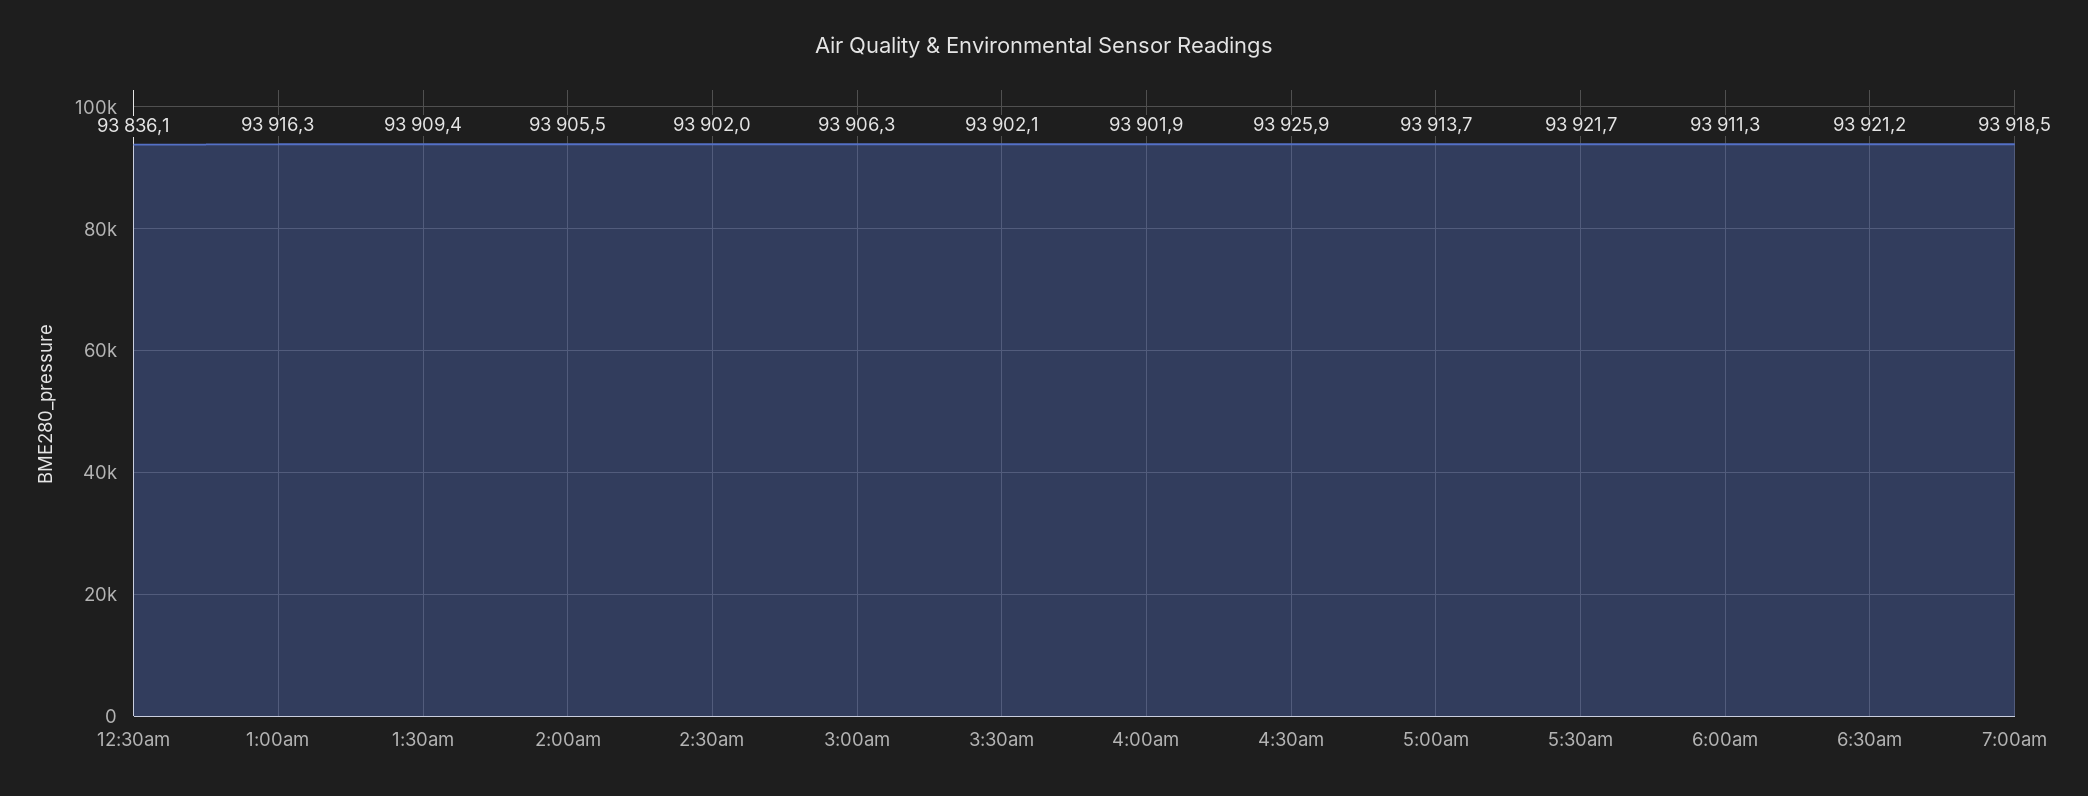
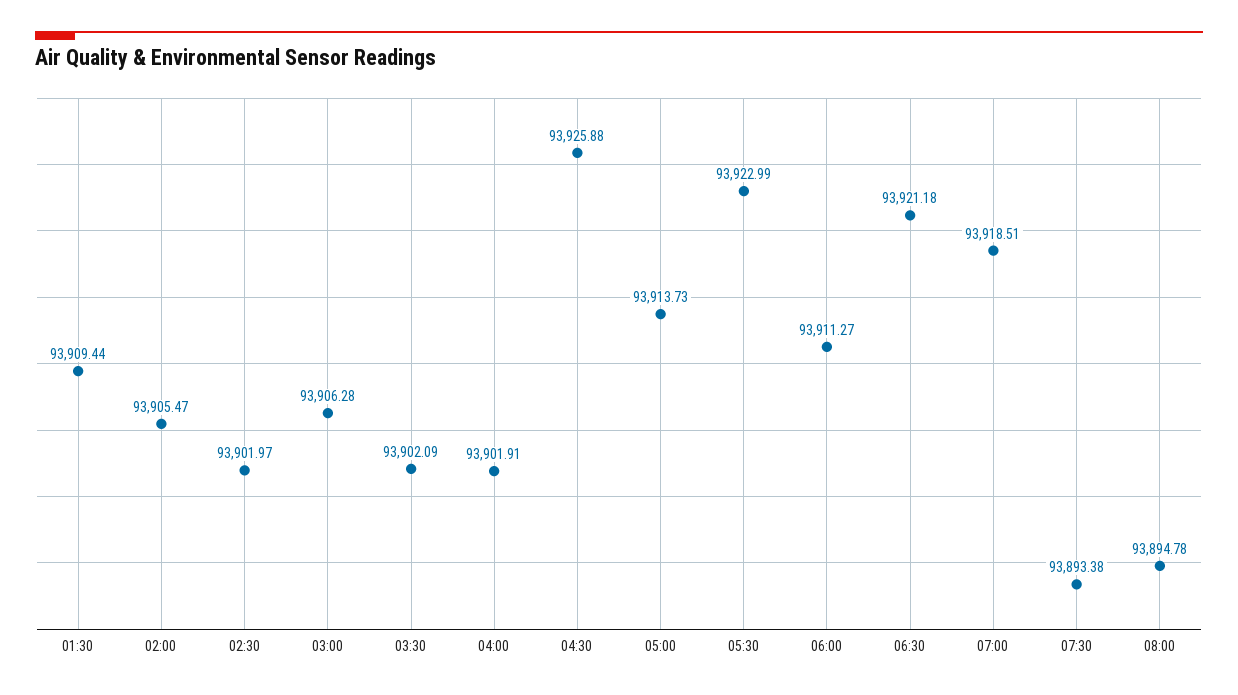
12:30am: 93836.1 -> none
1:00am: 93916.3 -> none
5:30am: 93921.7 -> 93922.99
07:30: none -> 93893.38
08:00: none -> 93894.78

